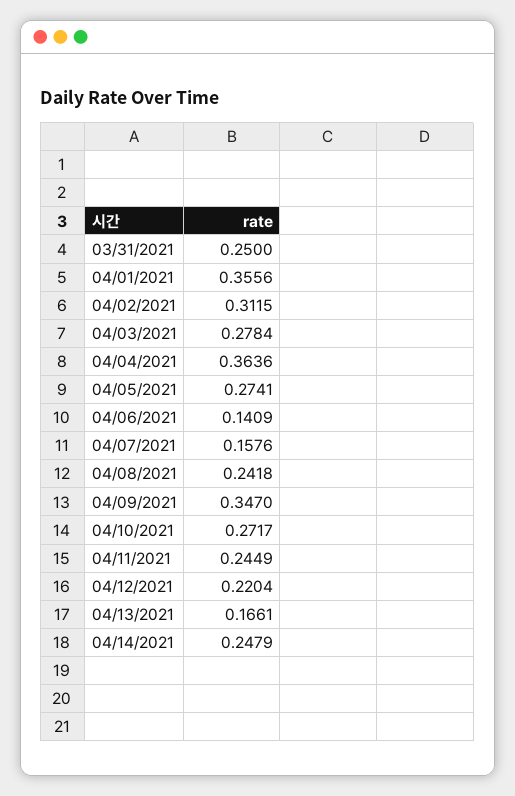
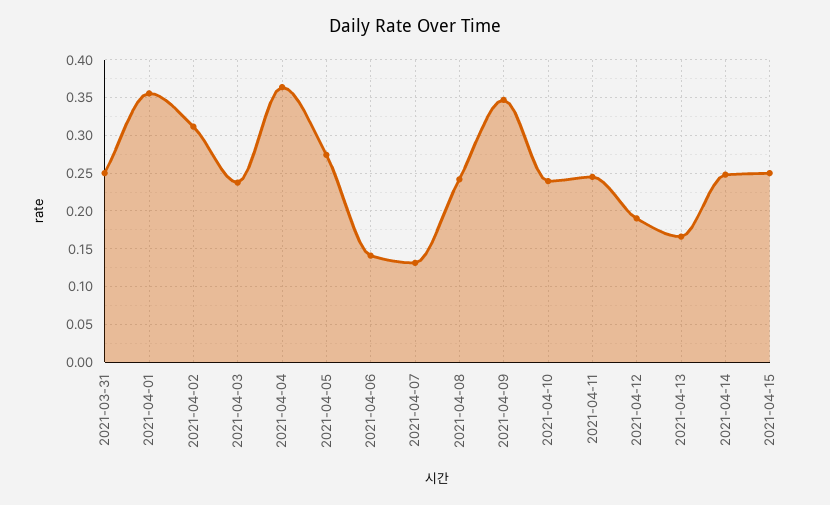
04/03/2021: 0.2784 -> 0.24
04/07/2021: 0.1576 -> 0.13
04/10/2021: 0.2717 -> 0.24
04/12/2021: 0.2204 -> 0.19
2021-04-15: none -> 0.25

